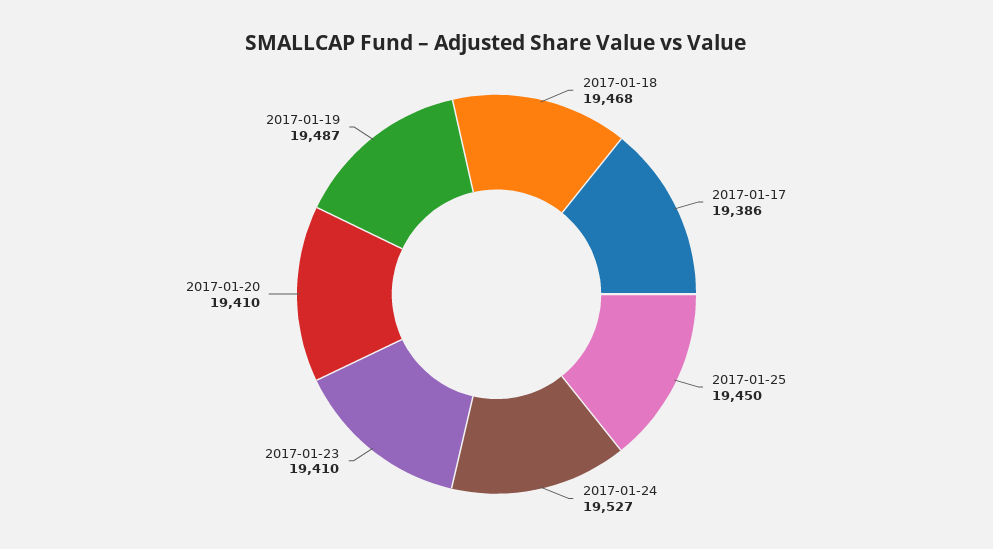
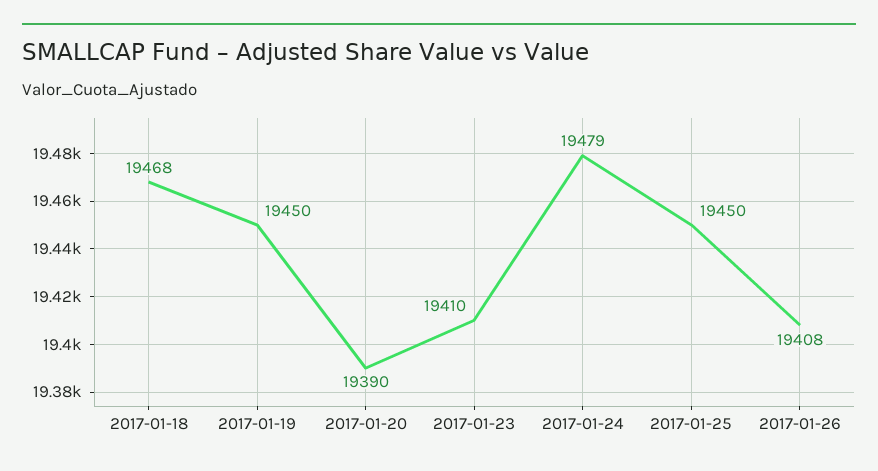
2017-01-17: 19386 -> none
2017-01-24: 19527 -> 19479
2017-01-20: 19410 -> 19390
2017-01-19: 19487 -> 19450
2017-01-26: none -> 19408

